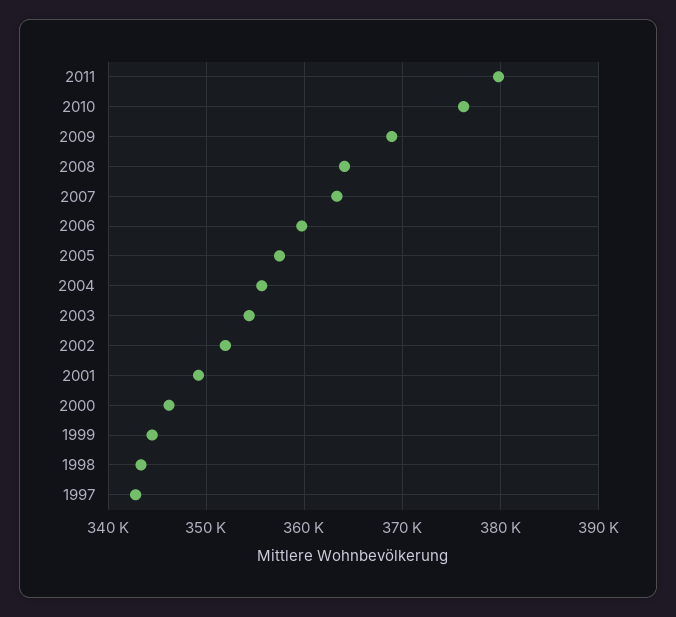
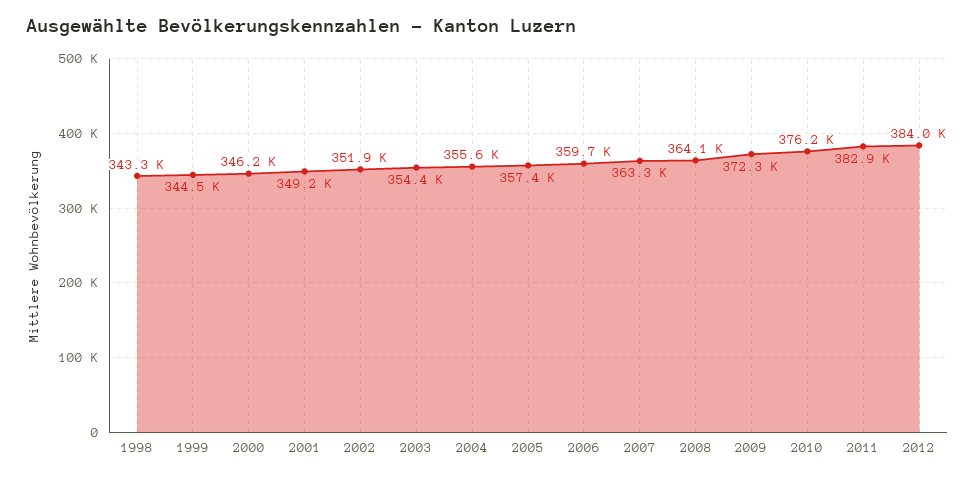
2011: 380000 -> 382900
2009: 369000 -> 372300
1997: 343000 -> none
2012: none -> 384000

